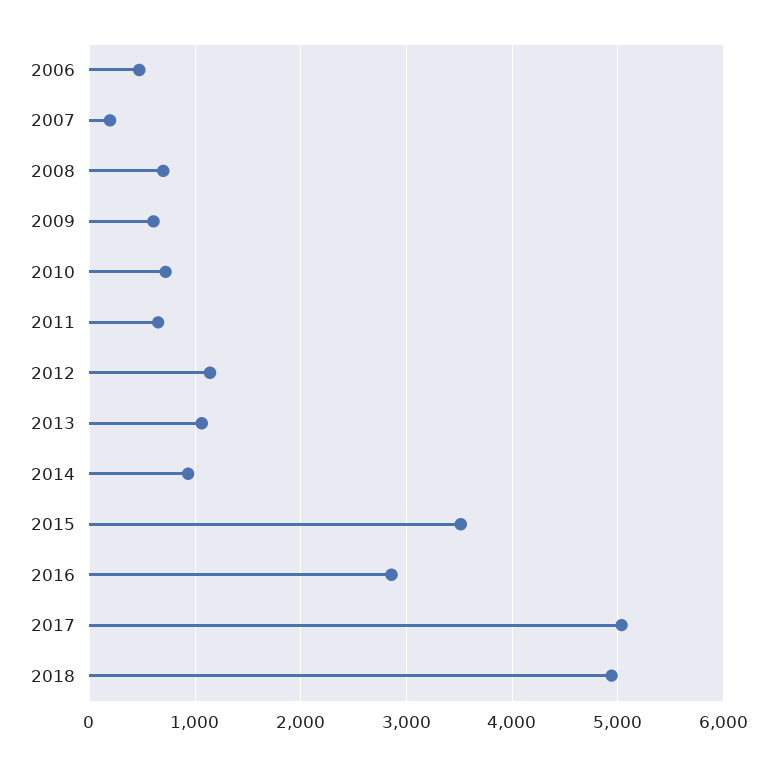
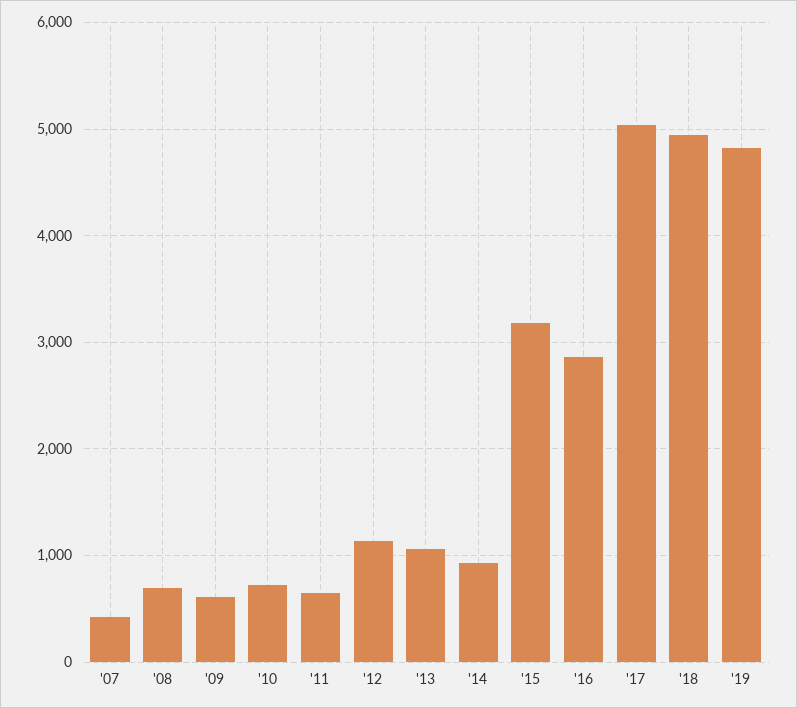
2006: 500 -> none
2007: 200 -> 400
2015: 3500 -> 3200
'19: none -> 4800

